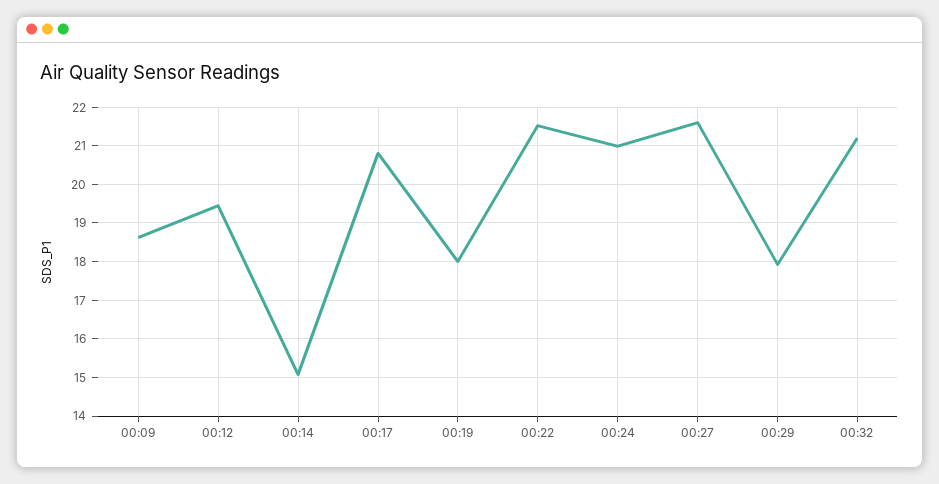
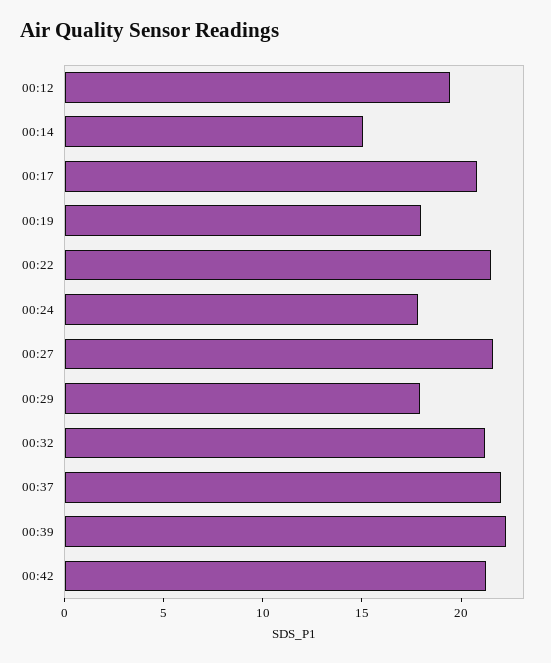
00:09: 18.6 -> none
00:24: 21 -> 18
00:37: none -> 22
00:39: none -> 22
00:42: none -> 21

